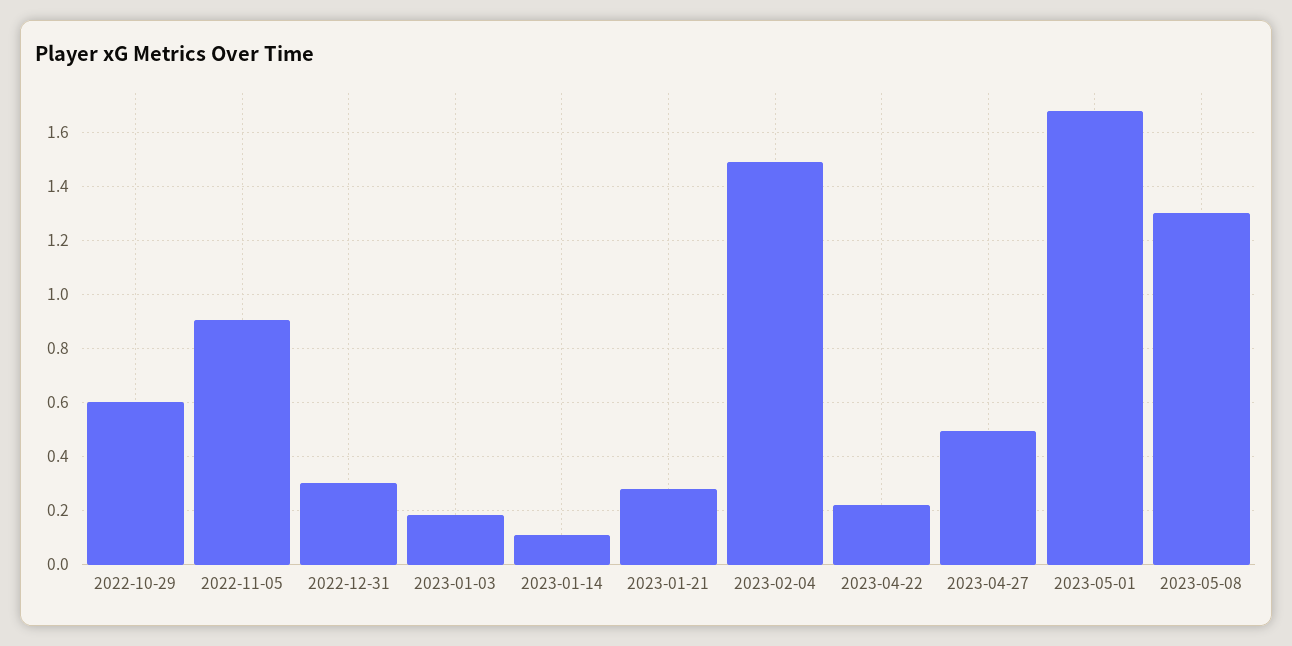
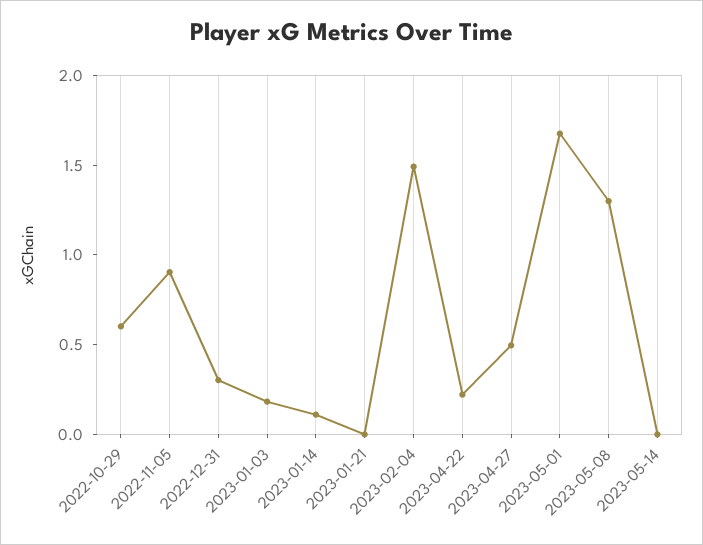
2023-01-21: 0.275 -> 0
2023-05-14: none -> 0

